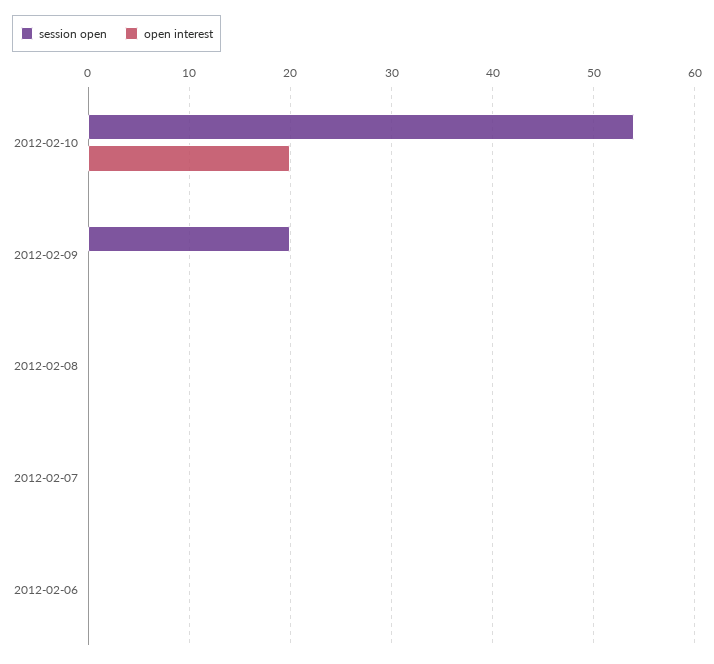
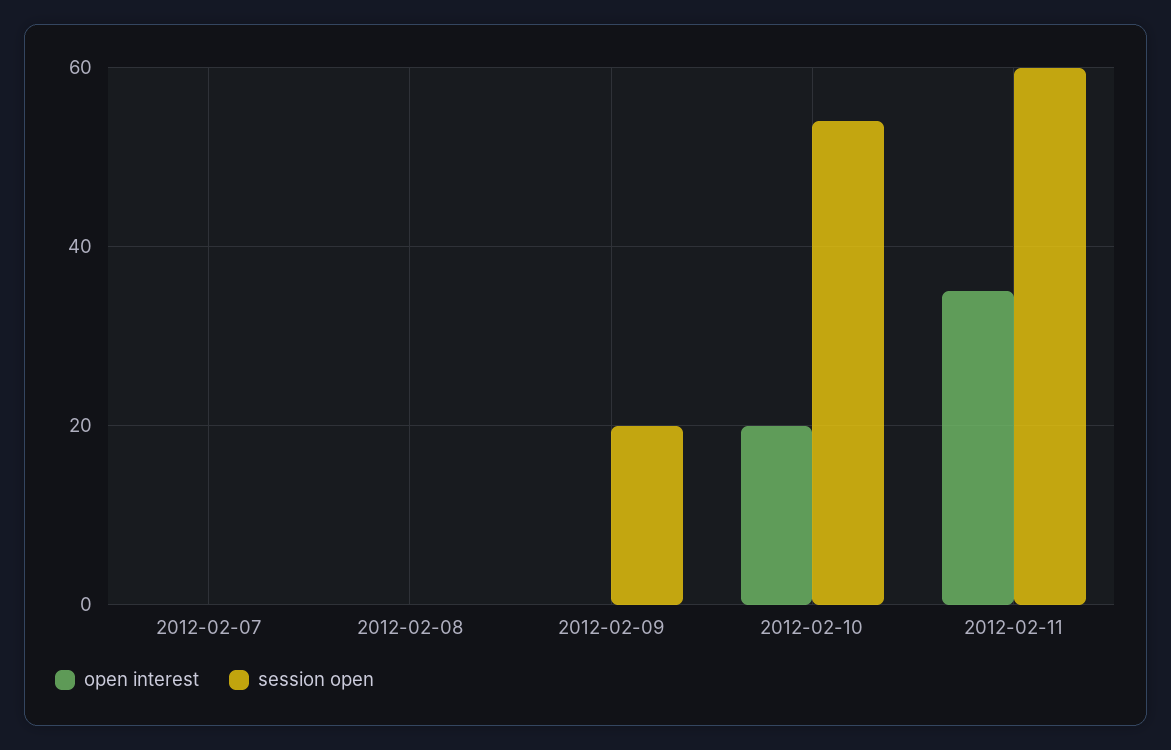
session open, 2012-02-06: 0 -> none
open interest, 2012-02-06: 0 -> none
open interest, 2012-02-11: none -> 35
session open, 2012-02-11: none -> 60

